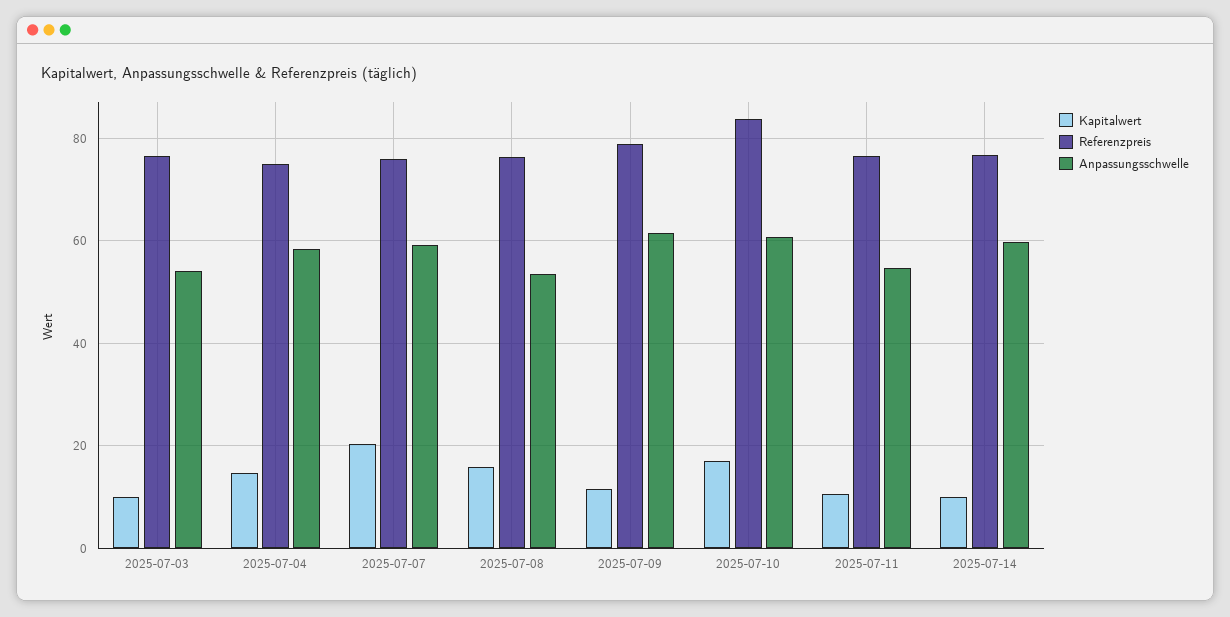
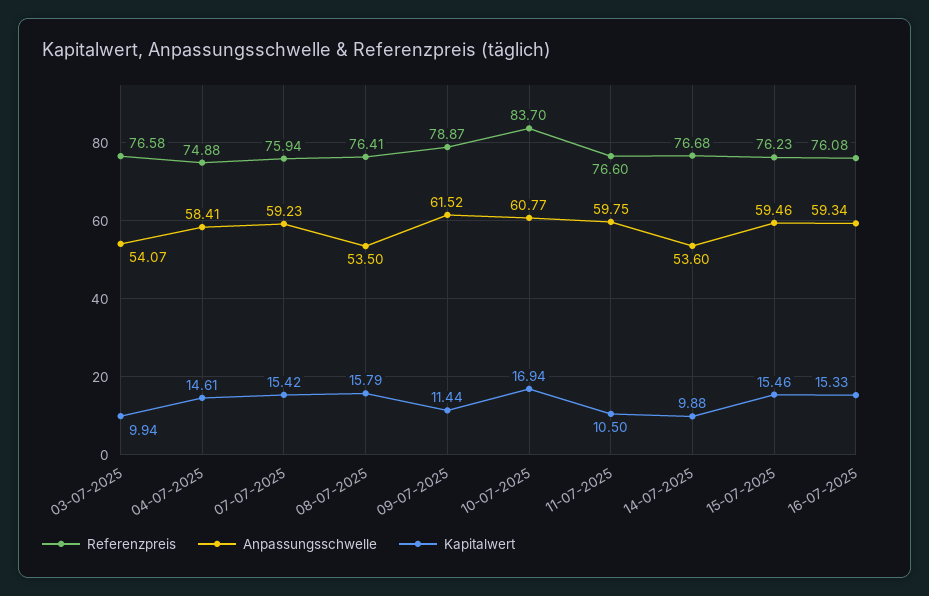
Kapitalwert, 2025-07-07: 20 -> 15.42
Anpassungsschwelle, 2025-07-11: 54 -> 59.75
Anpassungsschwelle, 2025-07-14: 60 -> 53.6
Referenzpreis, 15-07-2025: none -> 76.23
Anpassungsschwelle, 15-07-2025: none -> 59.46
Kapitalwert, 15-07-2025: none -> 15.46
Referenzpreis, 16-07-2025: none -> 76.08
Anpassungsschwelle, 16-07-2025: none -> 59.34
Kapitalwert, 16-07-2025: none -> 15.33

